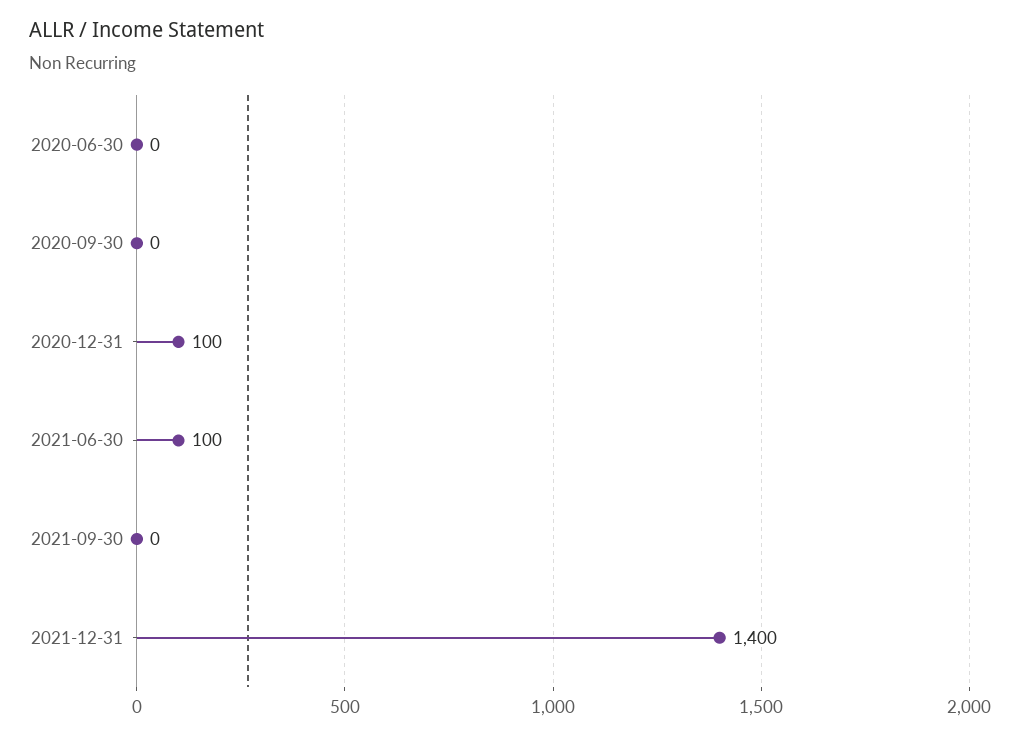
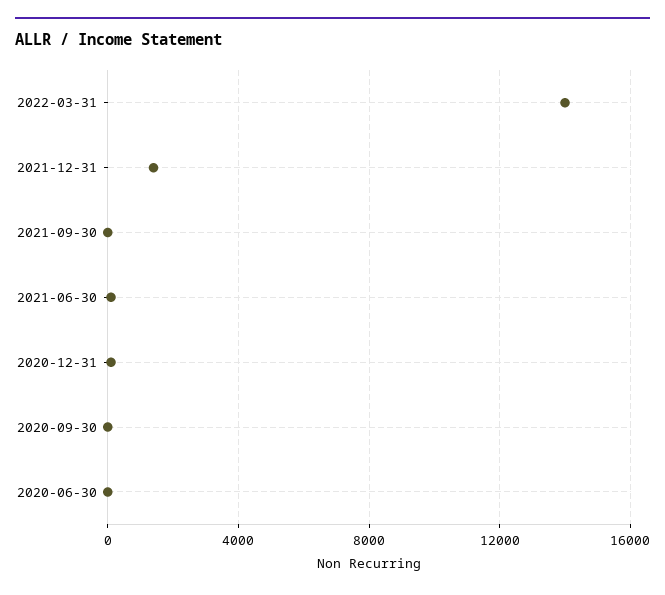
2022-03-31: none -> 14000

